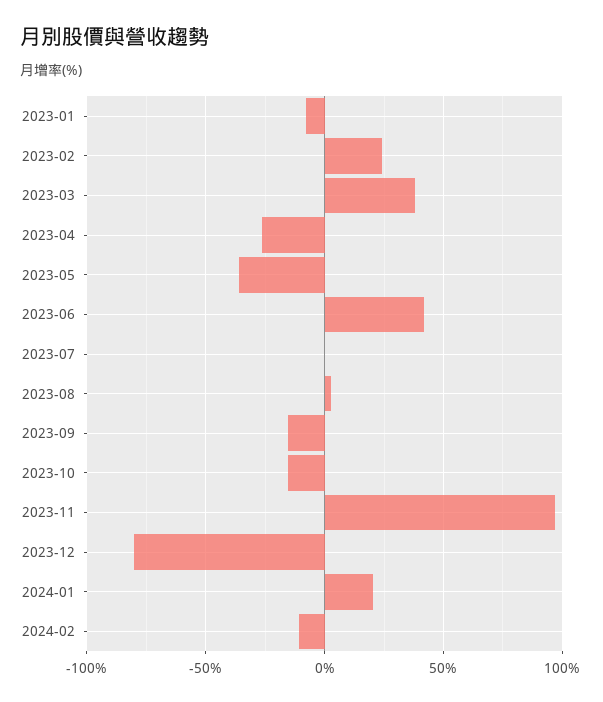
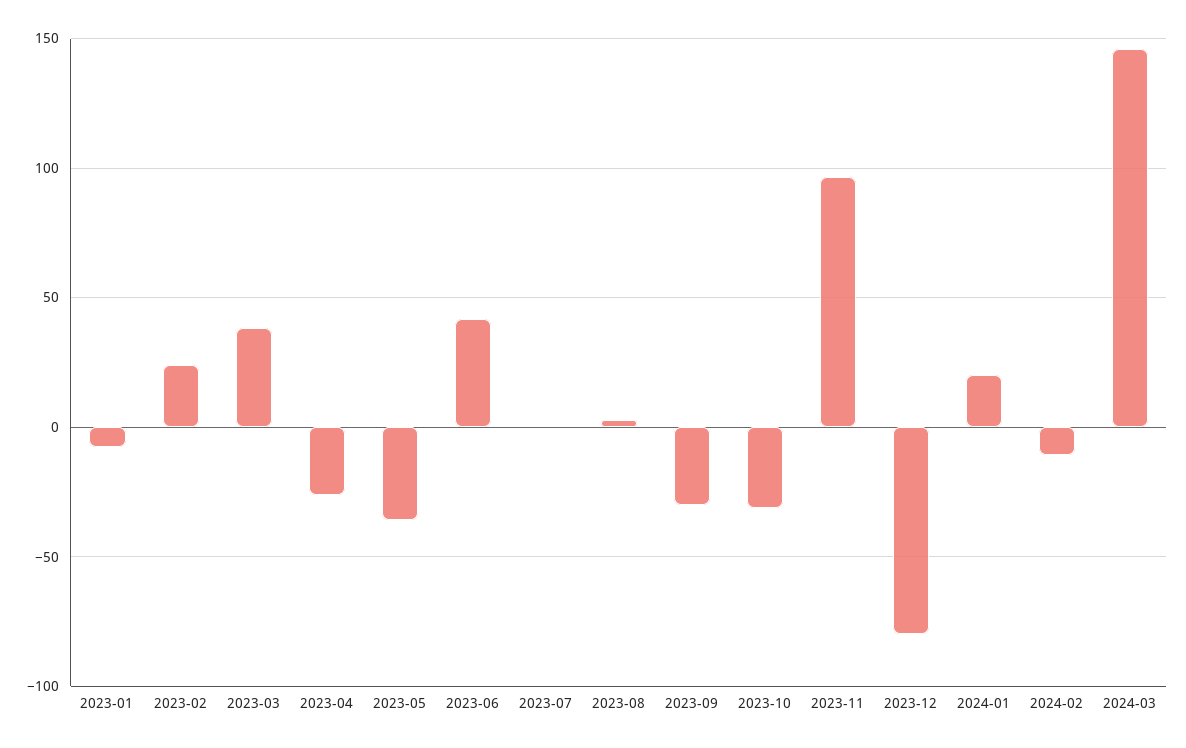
2023-09: -15 -> -30
2023-10: -15 -> -30
2024-03: none -> 145

